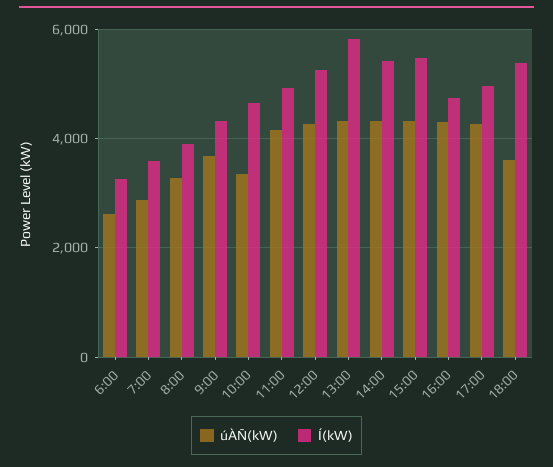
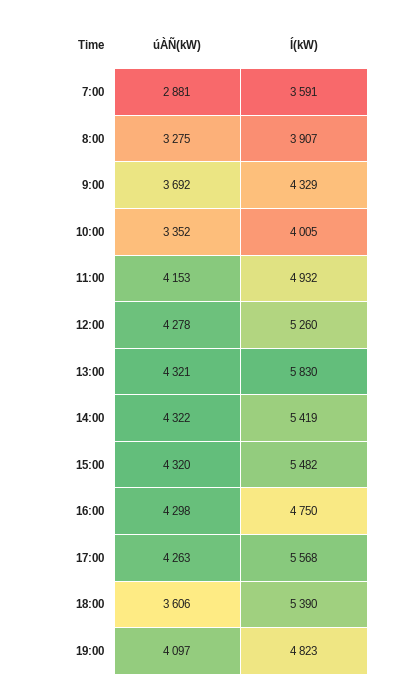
úÀÑ(kW), 6:00: 2600 -> none
Í(kW), 6:00: 3200 -> none
Í(kW), 10:00: 4600 -> 4005
Í(kW), 17:00: 5000 -> 5568
úÀÑ(kW), 19:00: none -> 4097
Í(kW), 19:00: none -> 4823

